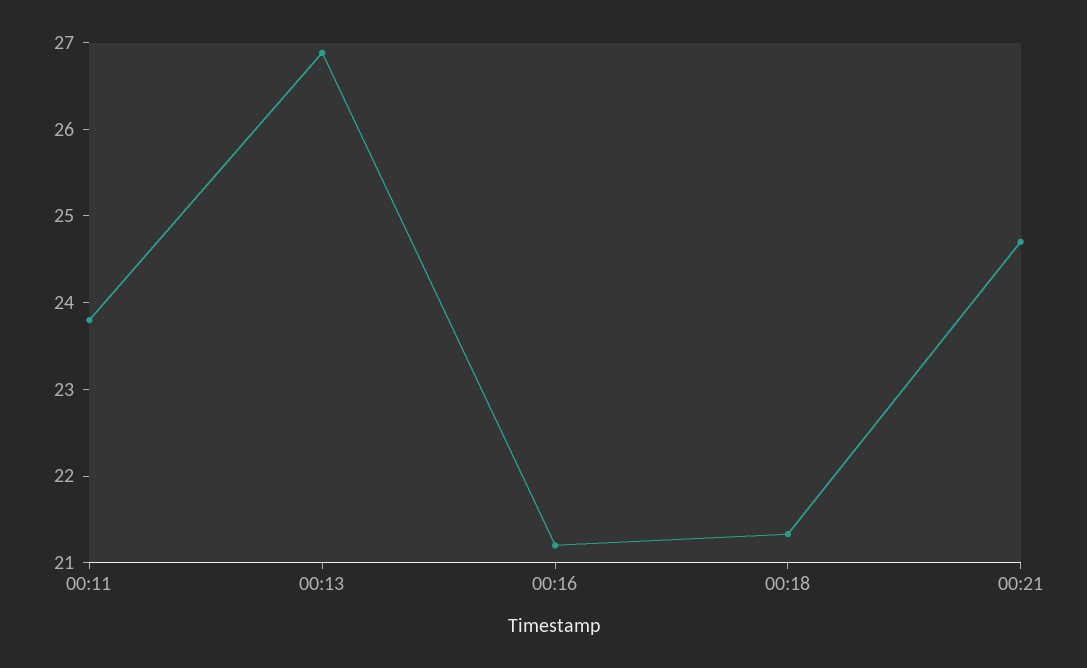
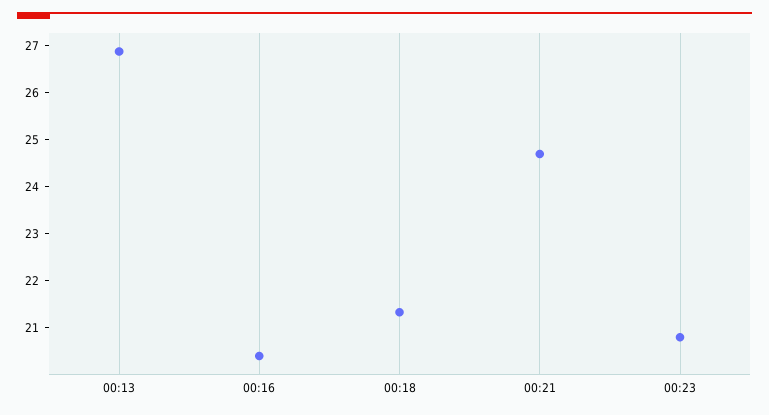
00:11: 23.8 -> none
00:16: 21.2 -> 20.4
00:23: none -> 20.8

